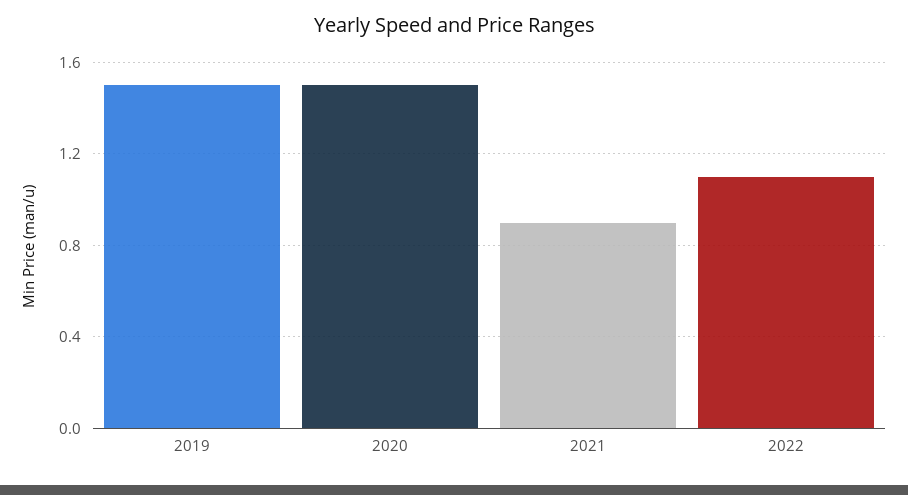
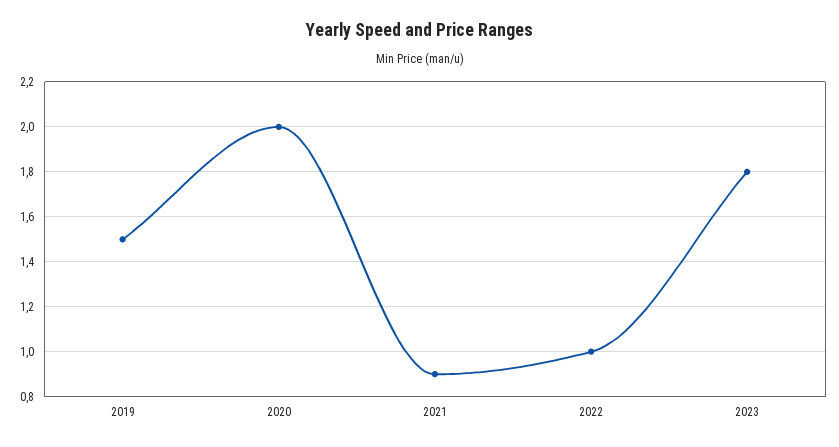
2020: 1.5 -> 2
2022: 1.1 -> 1
2023: none -> 1.8

